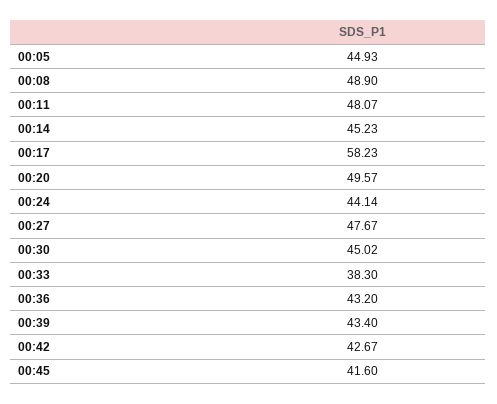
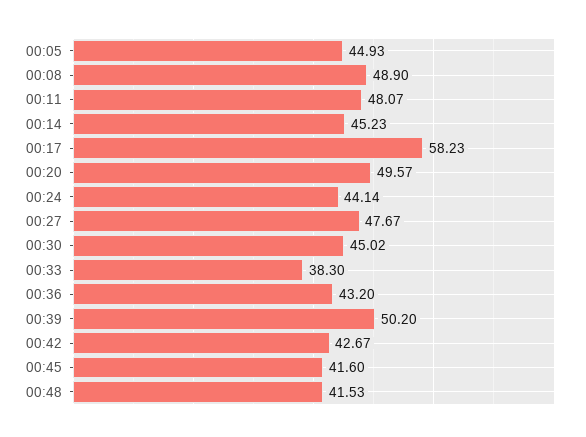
00:39: 43.4 -> 50.2
00:48: none -> 41.53

